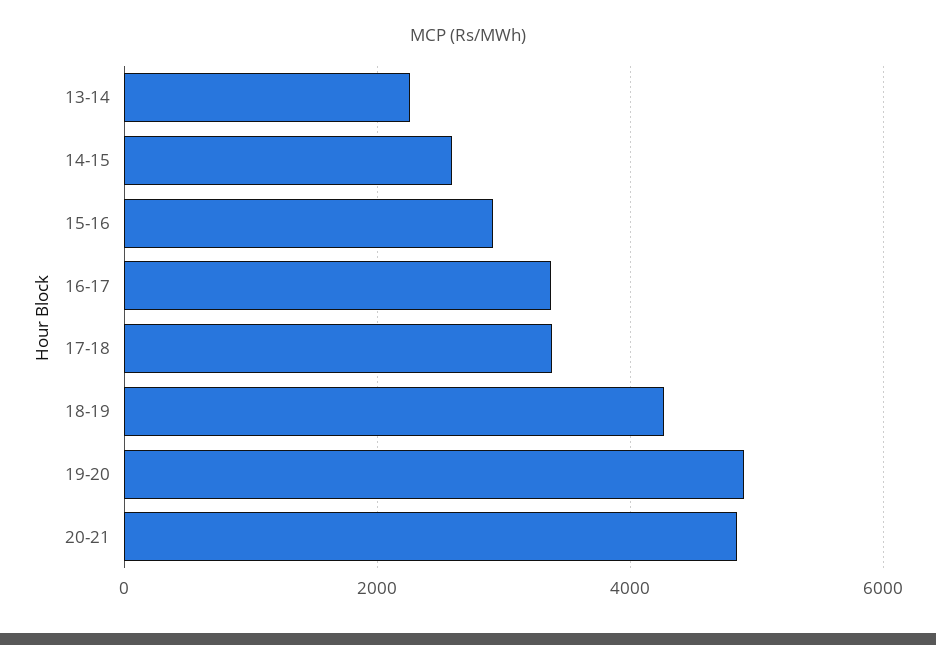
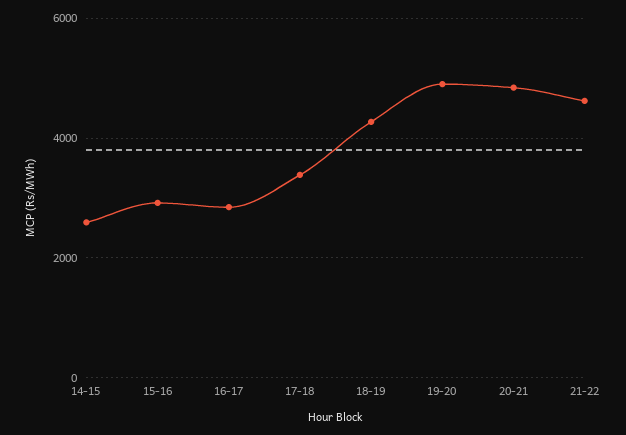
13-14: 2200 -> none
16-17: 3400 -> 2800
21-22: none -> 4600

